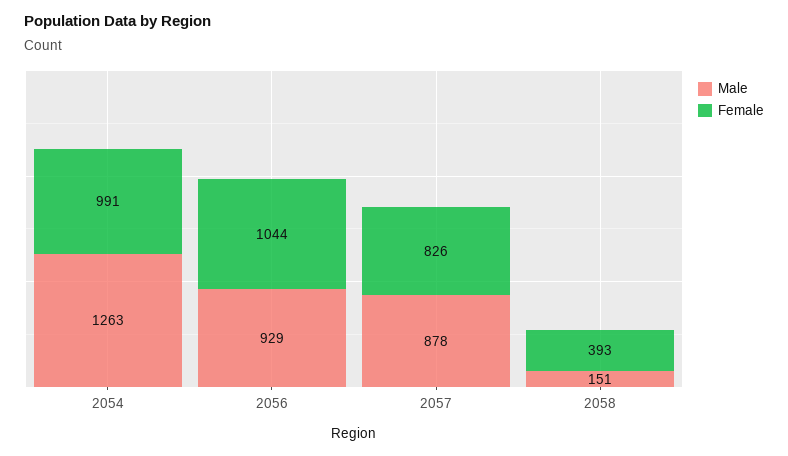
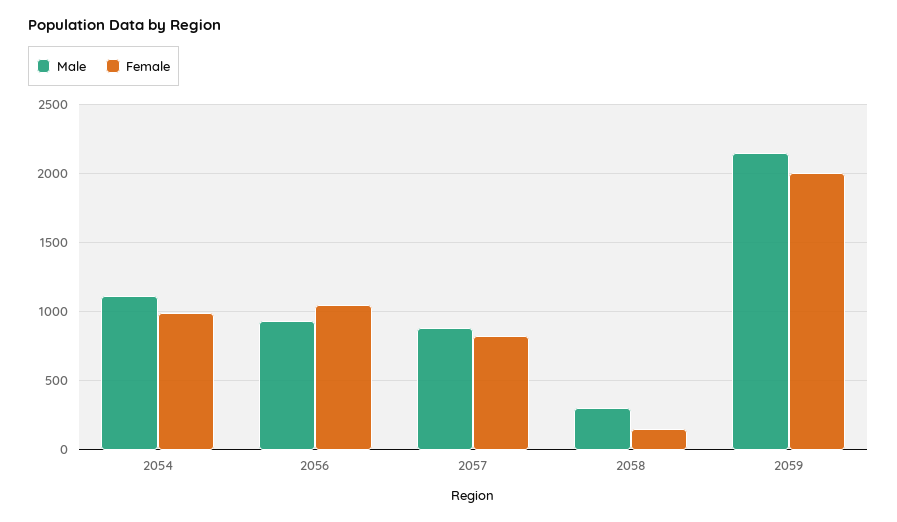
Male, 2054: 1263 -> 1100
Male, 2058: 151 -> 300
Female, 2058: 393 -> 150
Male, 2059: none -> 2150
Female, 2059: none -> 2000

